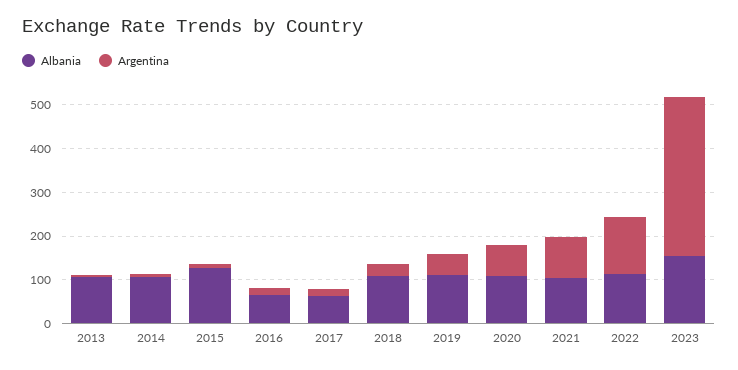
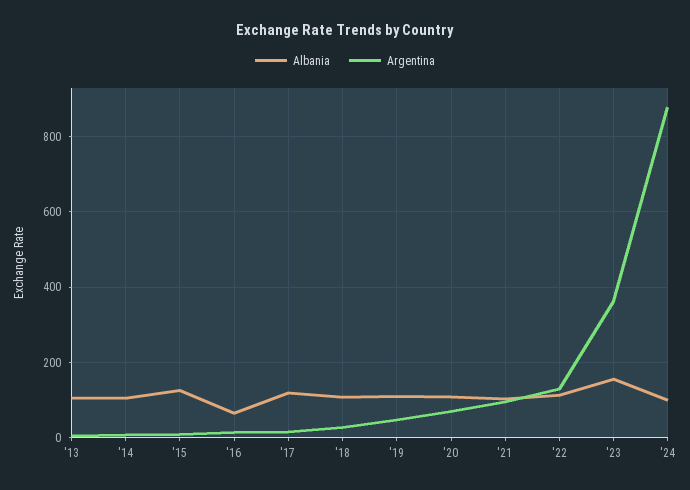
Albania, 2017: 60 -> 120
Albania, '24: none -> 100
Argentina, '24: none -> 880

